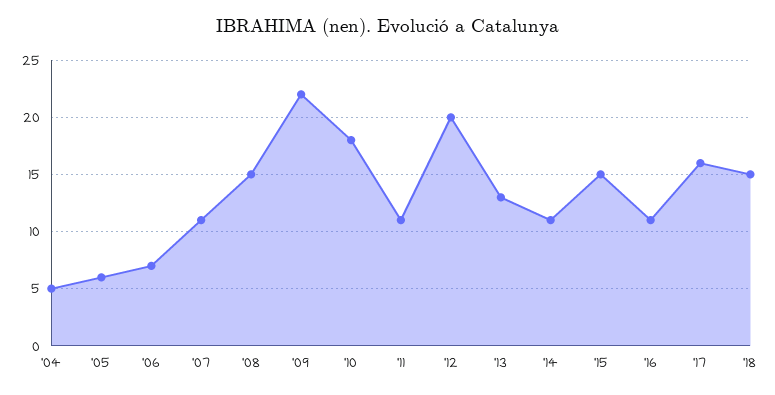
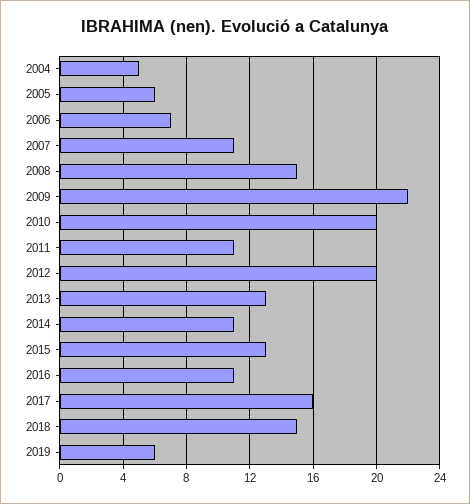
'10: 18 -> 20
'15: 15 -> 13
2019: none -> 6

